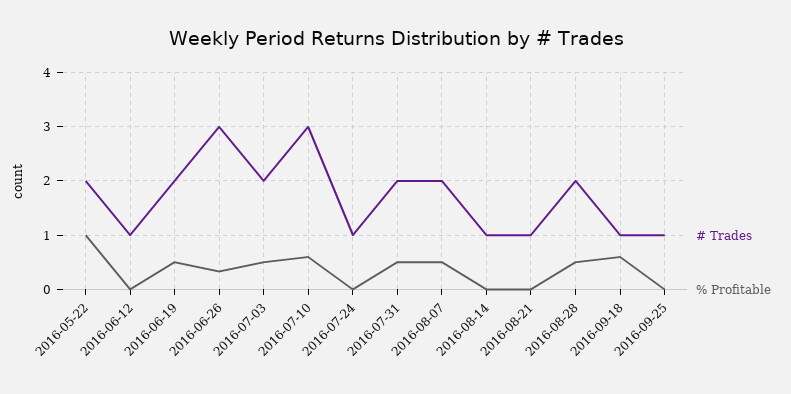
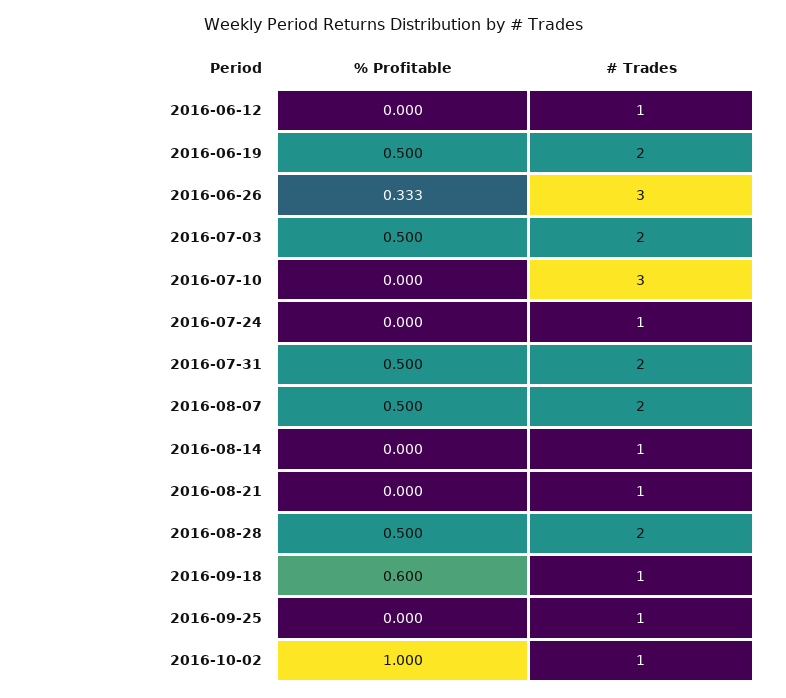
# Trades, 2016-05-22: 2 -> none
% Profitable, 2016-05-22: 1 -> none
% Profitable, 2016-07-10: 0.6 -> 0
% Profitable, 2016-10-02: none -> 1
# Trades, 2016-10-02: none -> 1

